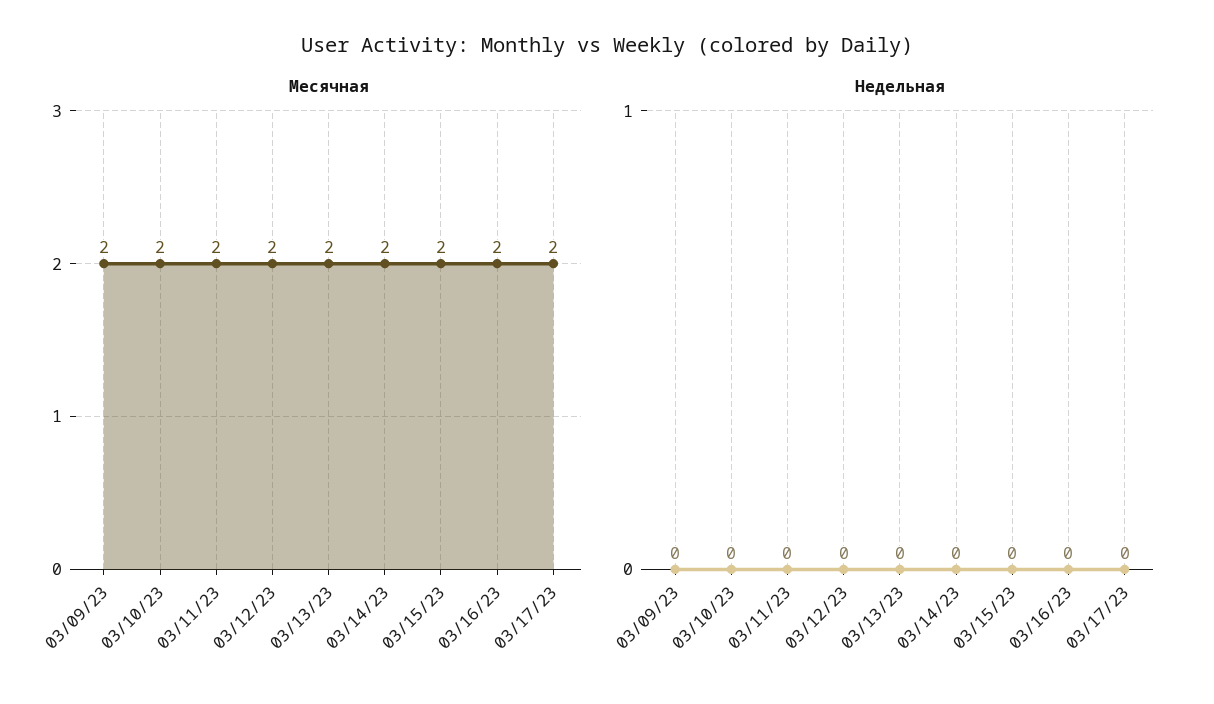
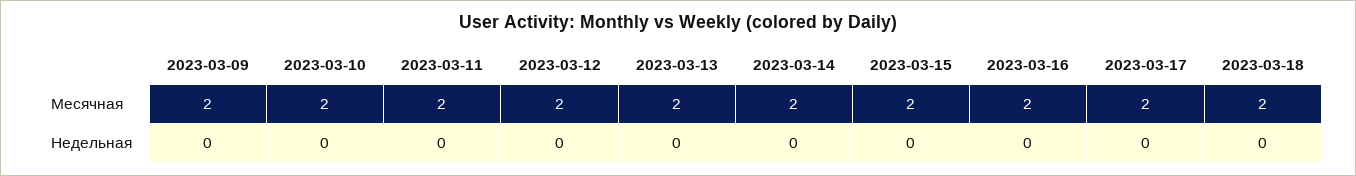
Месячная, 2023-03-18: none -> 2
Недельная, 2023-03-18: none -> 0

